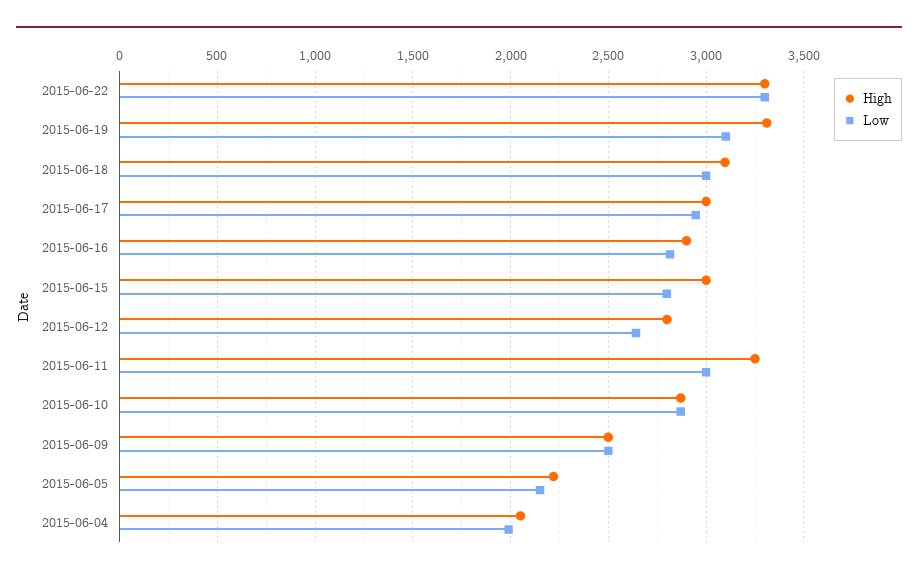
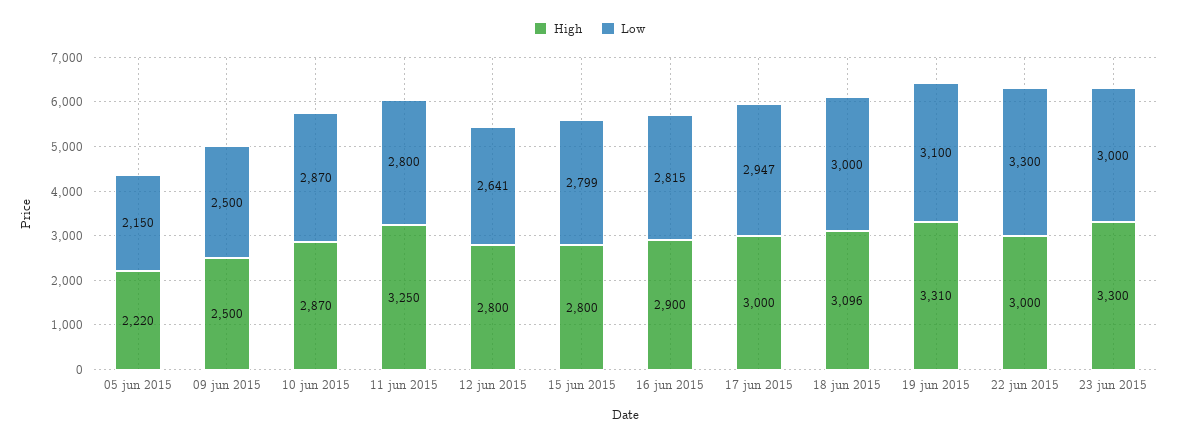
High, 2015-06-22: 3300 -> 3000
High, 2015-06-15: 3000 -> 2800
Low, 2015-06-11: 3000 -> 2800
High, 2015-06-04: 2050 -> none
Low, 2015-06-04: 2000 -> none
High, 23 jun 2015: none -> 3300
Low, 23 jun 2015: none -> 3000

